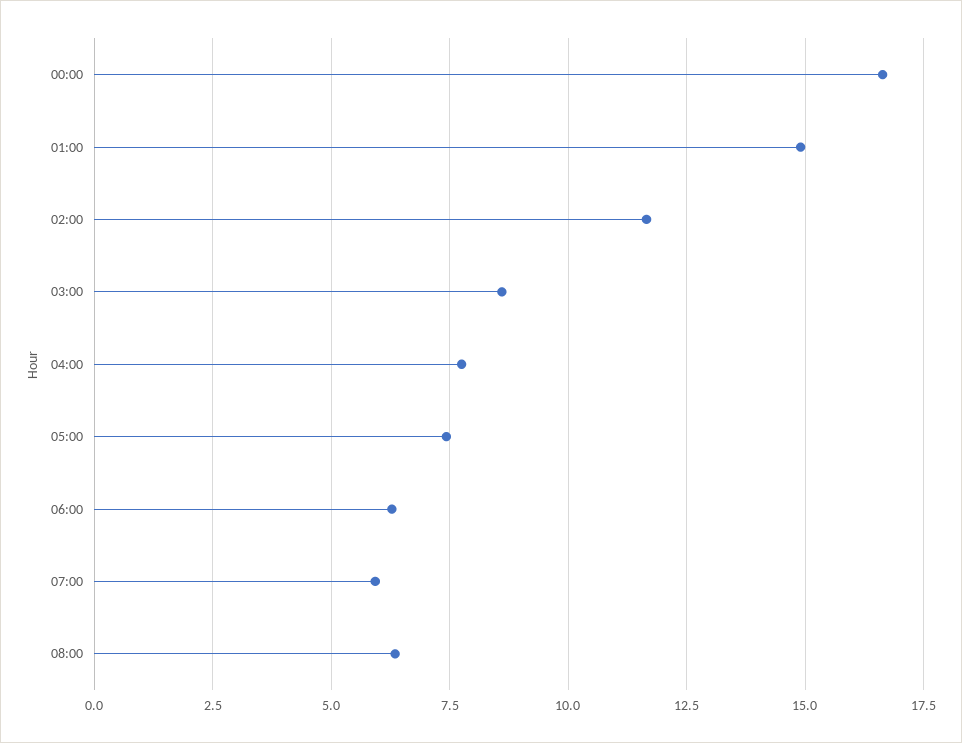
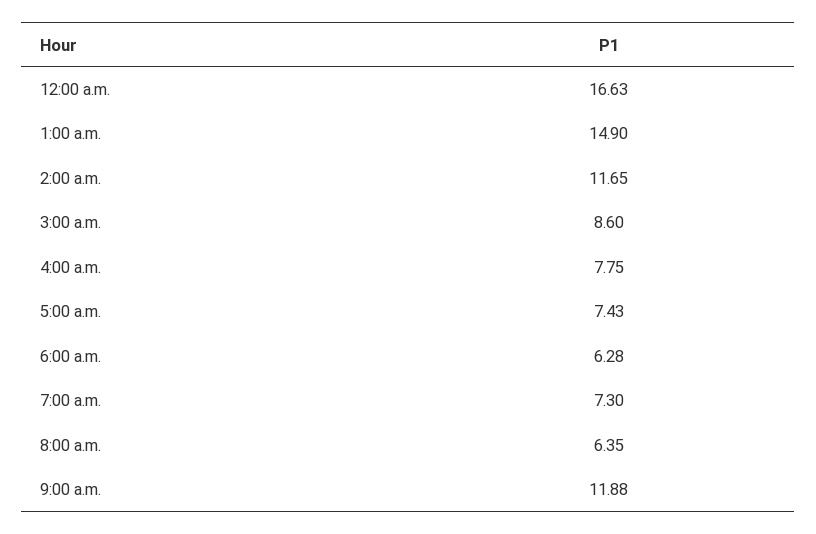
07:00: 6 -> 7.3
9:00 a.m.: none -> 11.88

